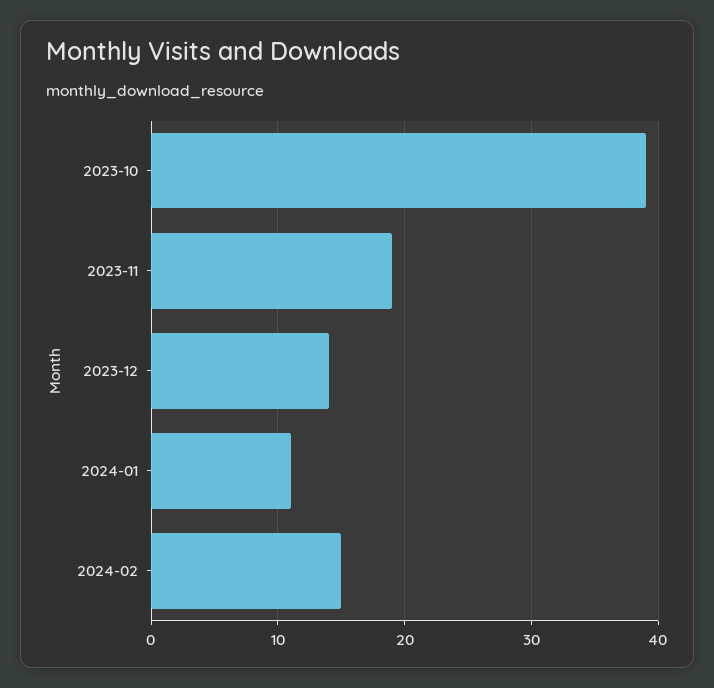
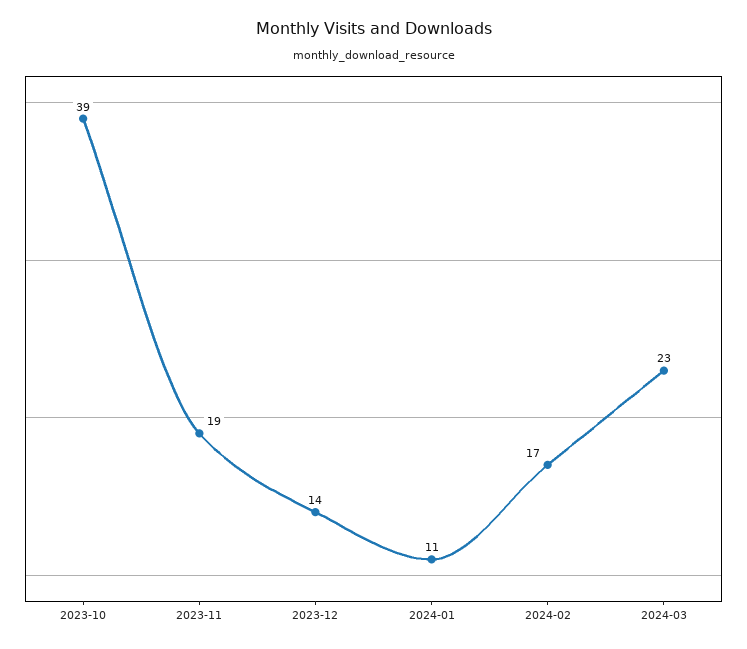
2024-02: 15 -> 17
2024-03: none -> 23

